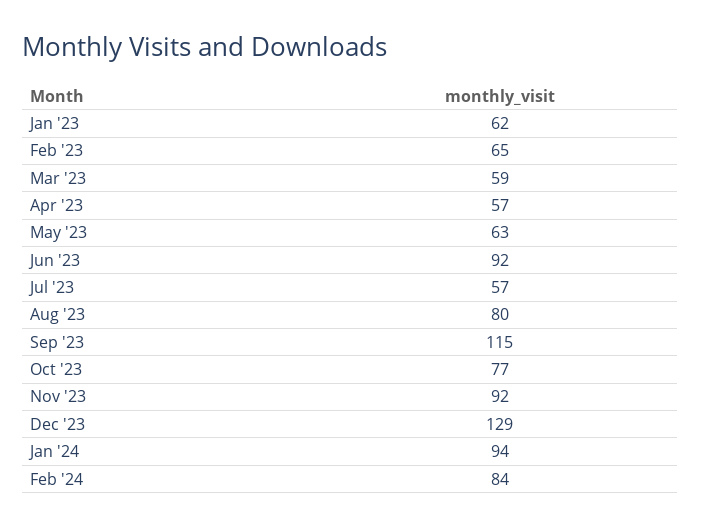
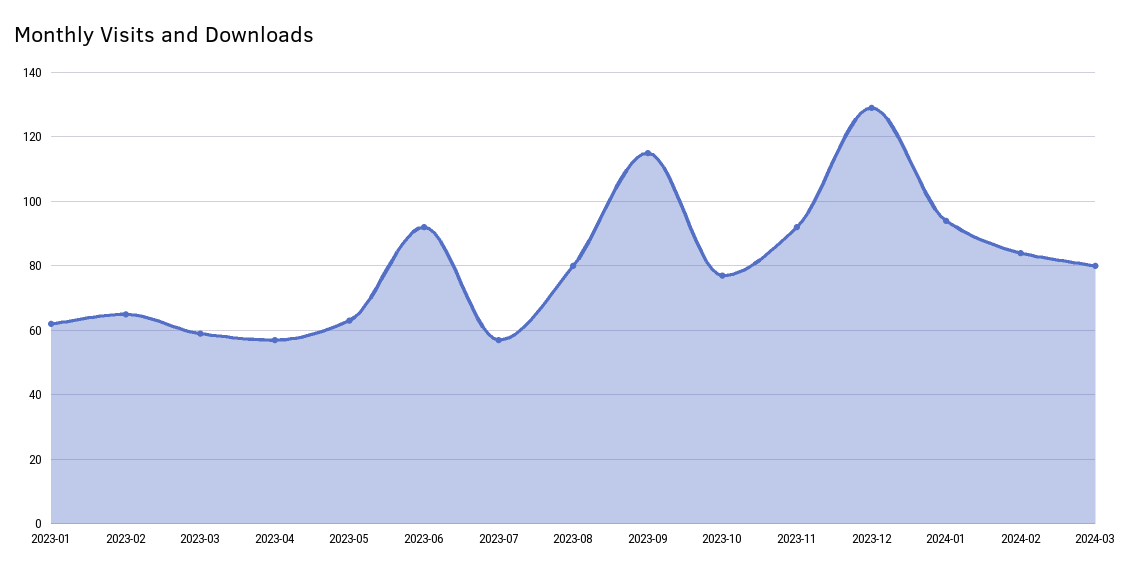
2024-03: none -> 80

